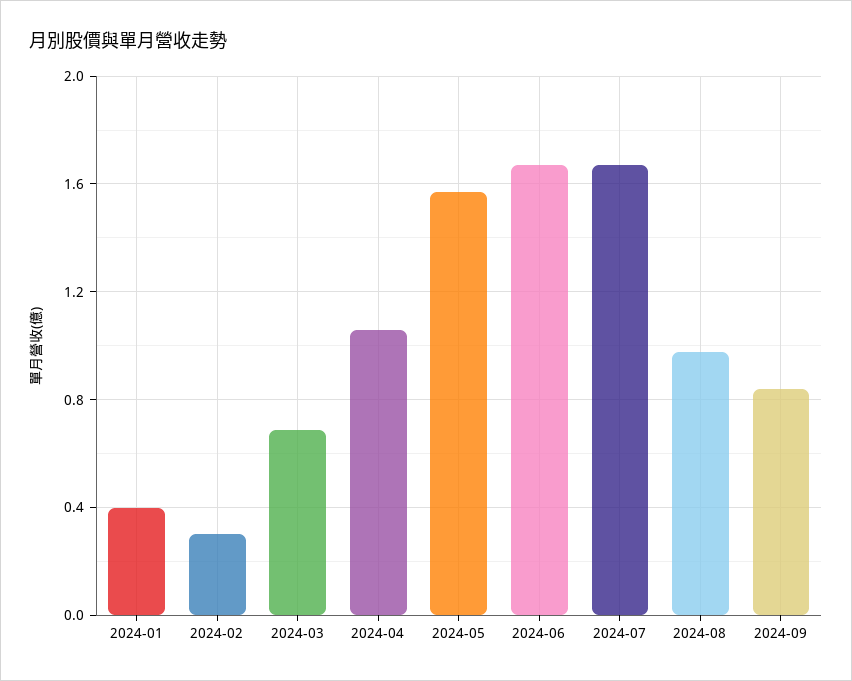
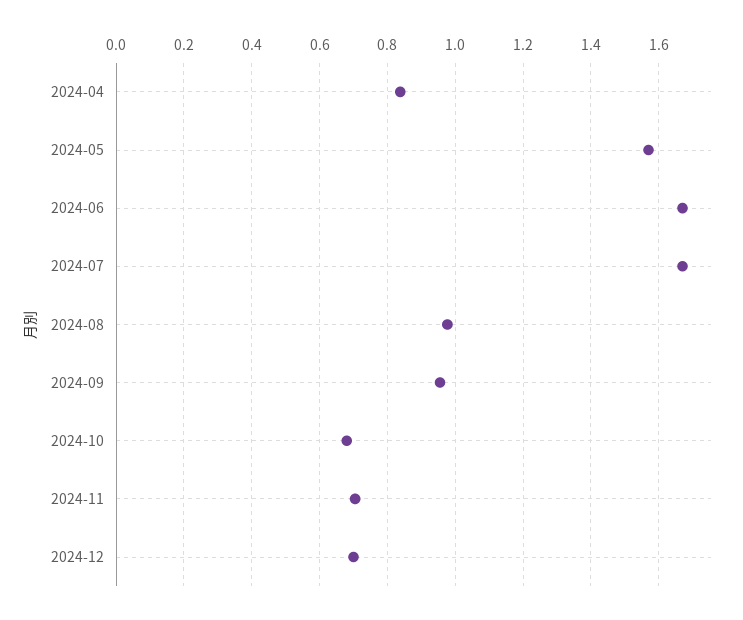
2024-01: 0.4 -> none
2024-02: 0.3 -> none
2024-03: 0.7 -> none
2024-04: 1.05 -> 0.84
2024-09: 0.85 -> 0.96
2024-10: none -> 0.68
2024-11: none -> 0.7
2024-12: none -> 0.7

